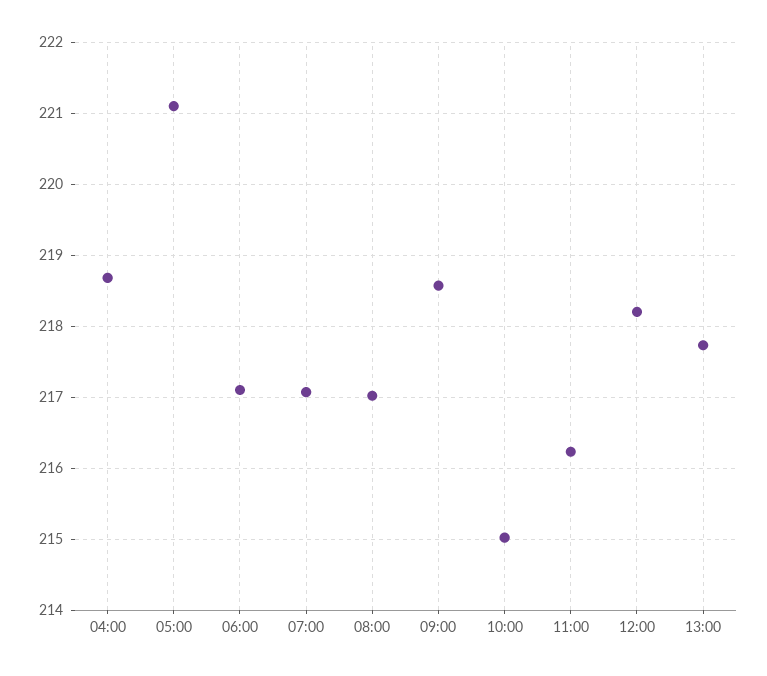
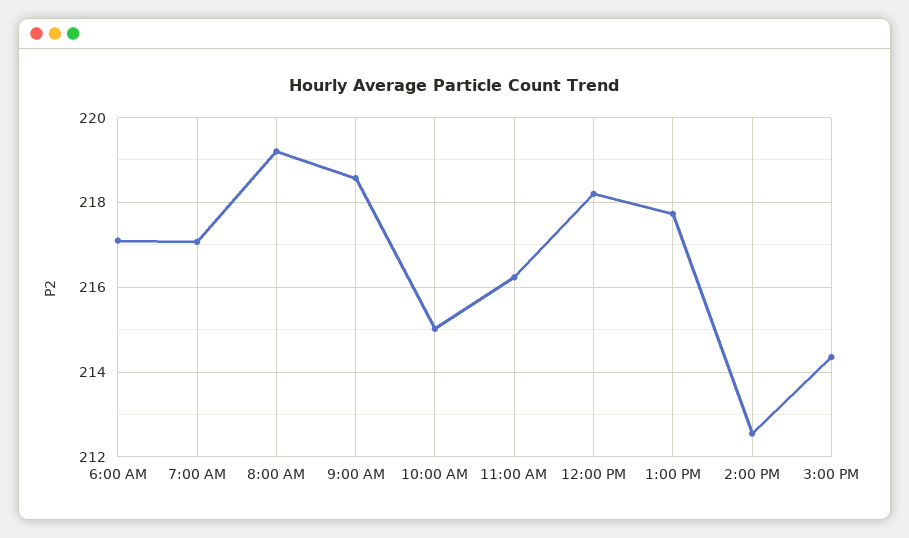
04:00: 218.7 -> none
05:00: 221.1 -> none
08:00: 217 -> 219.2
2:00 PM: none -> 212.6
3:00 PM: none -> 214.4

